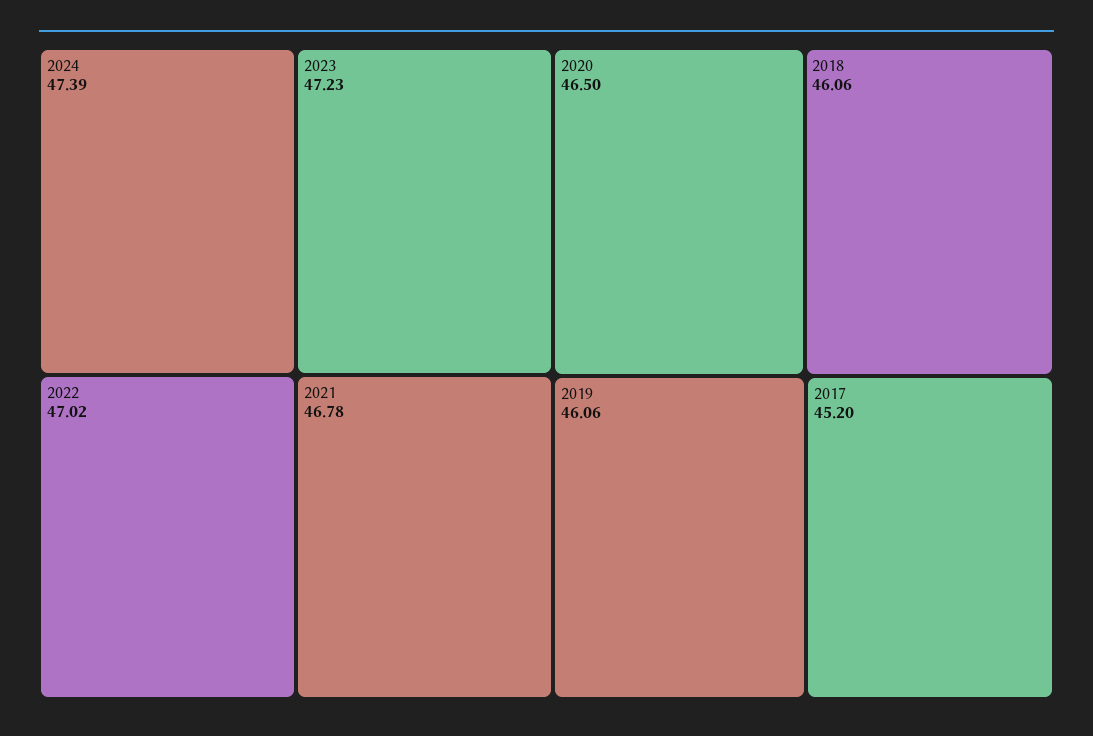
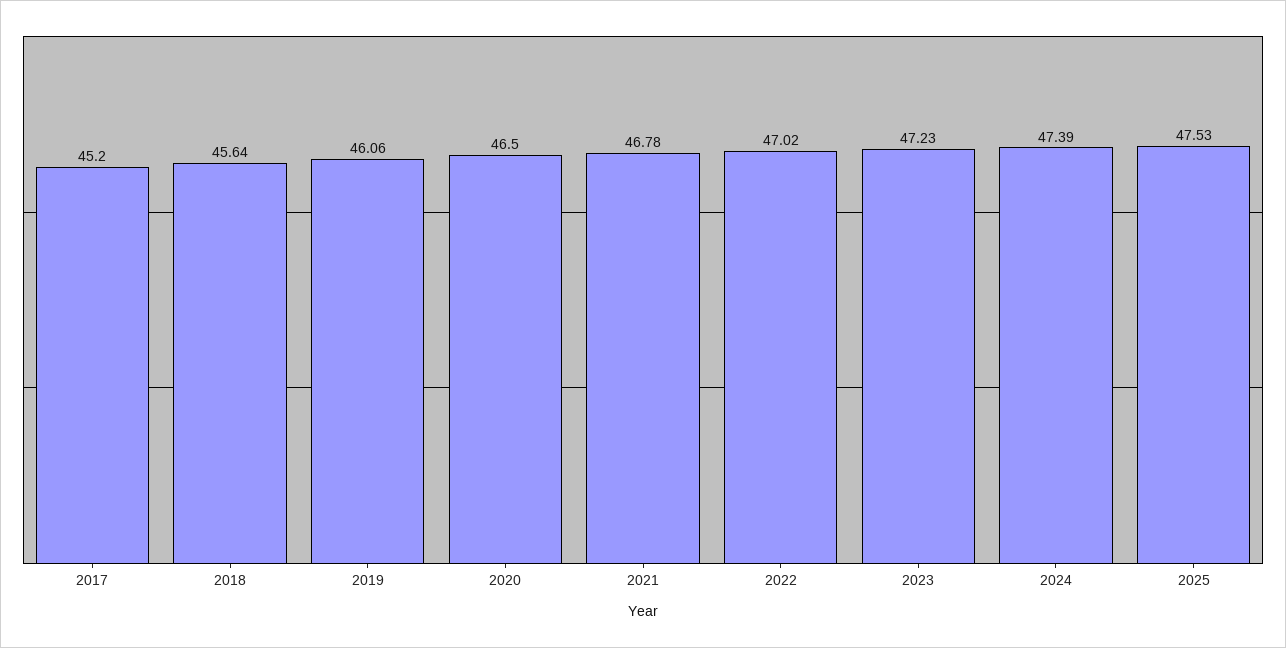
2018: 46.06 -> 45.64
2025: none -> 47.53

